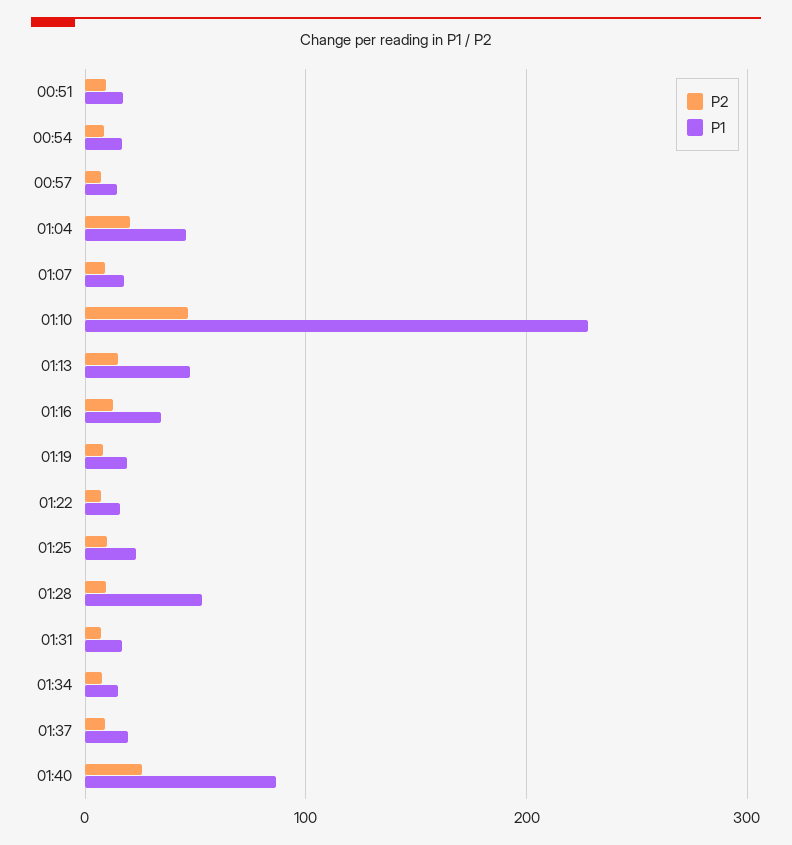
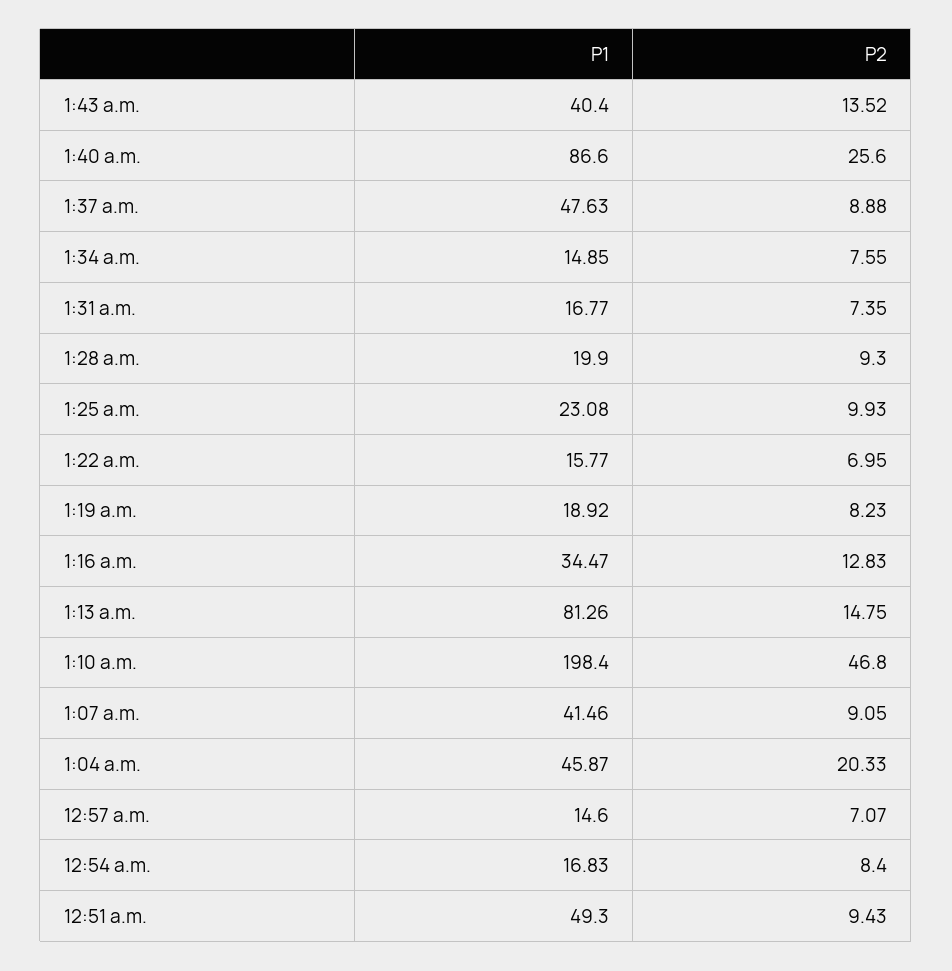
P1, 00:51: 20 -> 49.3
P1, 01:07: 20 -> 41.46
P1, 01:10: 230 -> 198.4
P1, 01:13: 50 -> 81.26
P1, 01:28: 50 -> 19.9
P1, 01:37: 20 -> 47.63
P1, 1:43 a.m.: none -> 40.4
P2, 1:43 a.m.: none -> 13.52

